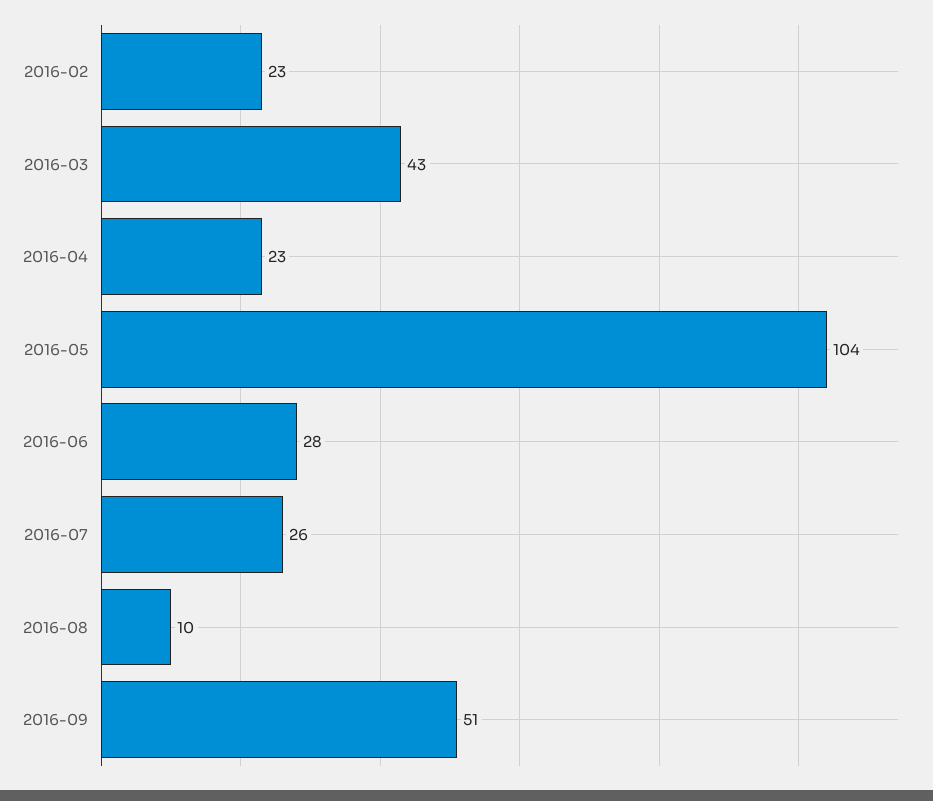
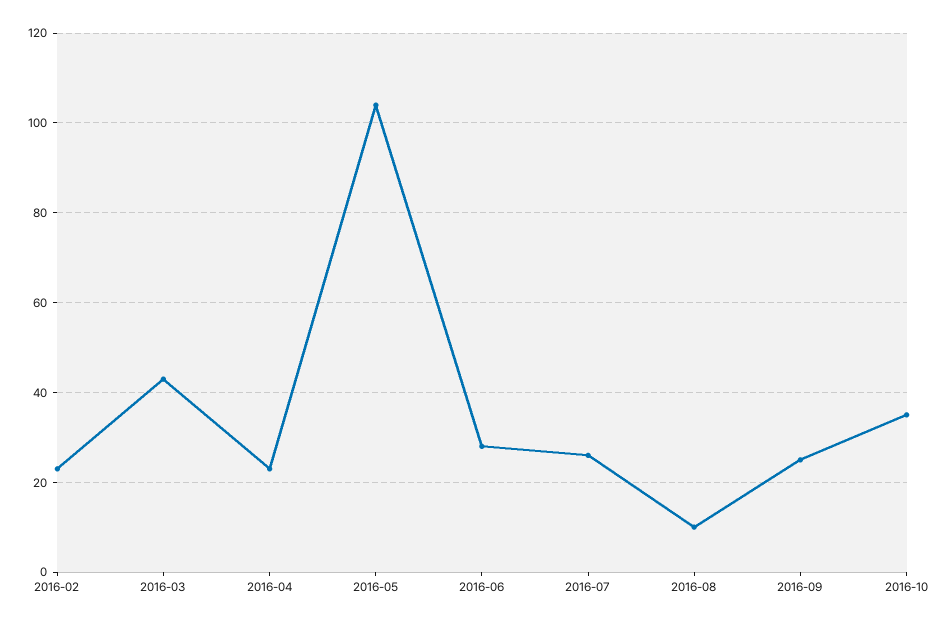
2016-09: 51 -> 25
2016-10: none -> 35

